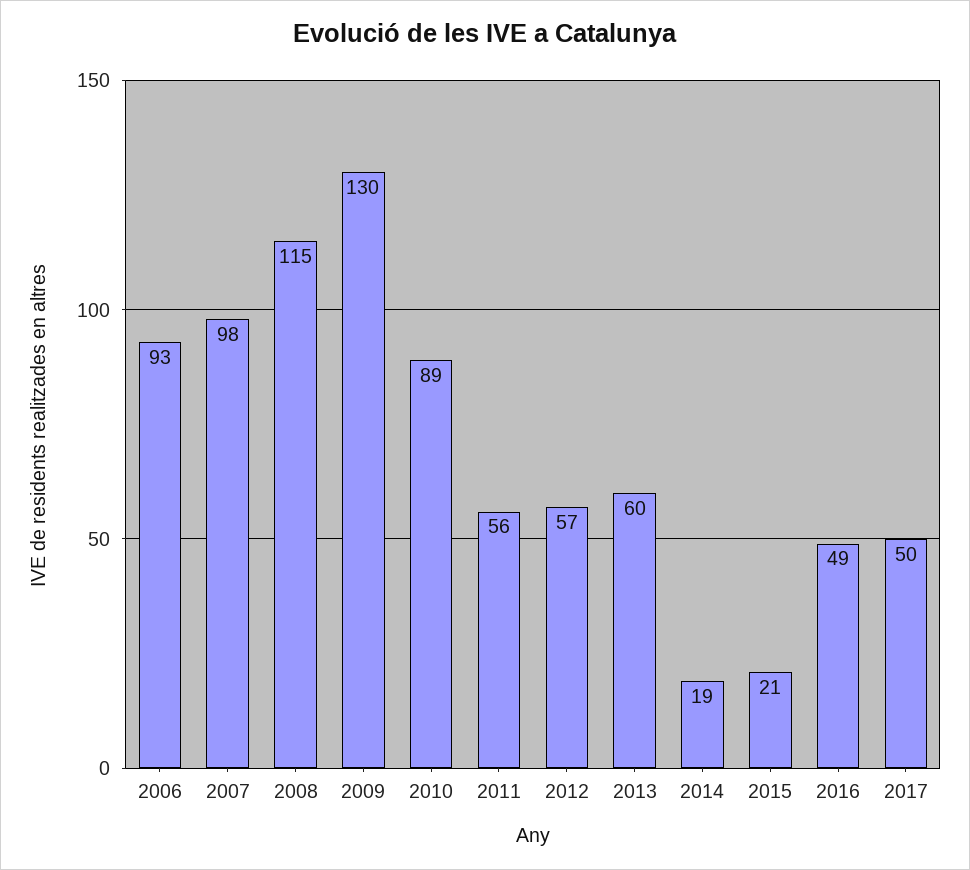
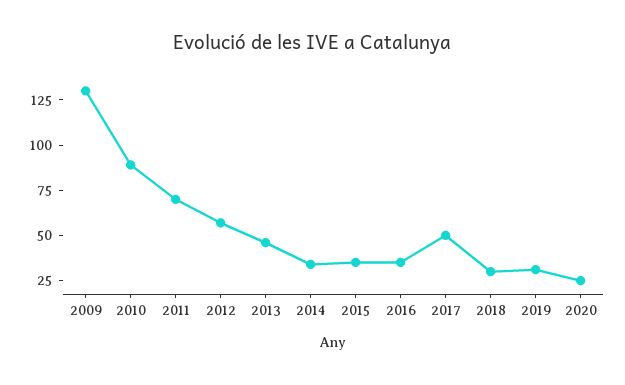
2006: 93 -> none
2007: 98 -> none
2008: 115 -> none
2011: 56 -> 70
2013: 60 -> 45
2014: 19 -> 35
2015: 21 -> 35
2016: 49 -> 35
2018: none -> 30
2019: none -> 30
2020: none -> 25

